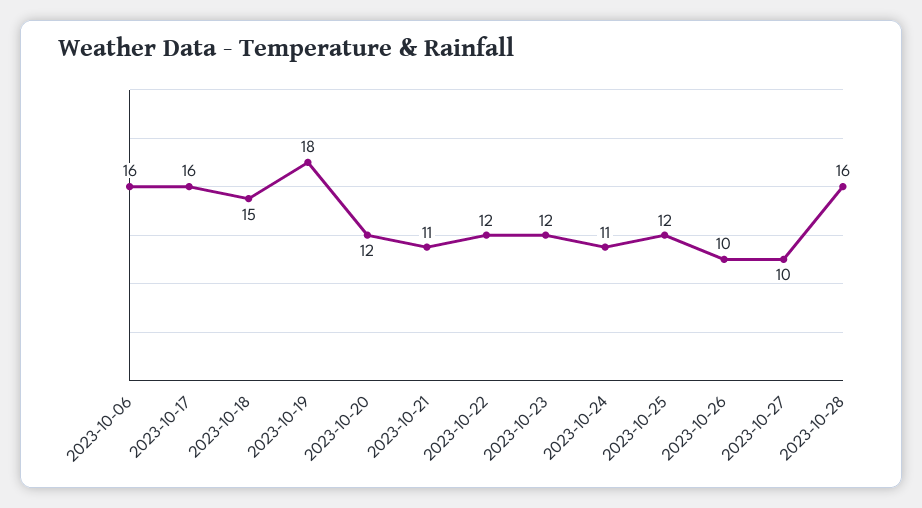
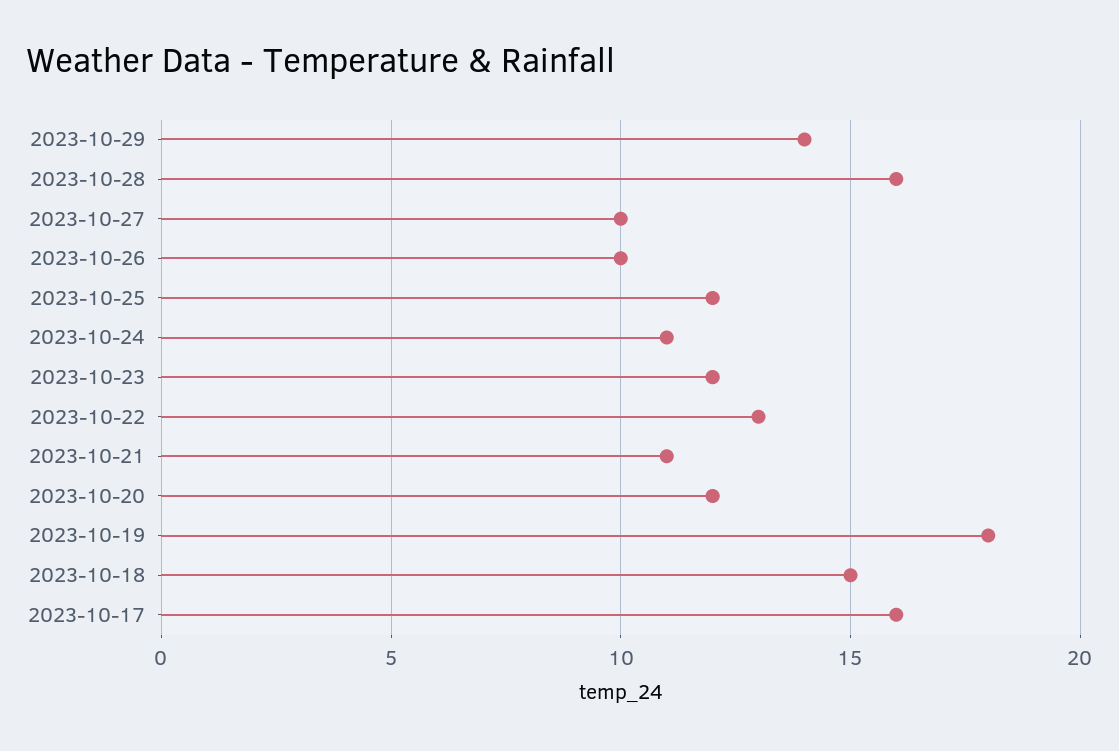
2023-10-06: 16 -> none
2023-10-22: 12 -> 13
2023-10-29: none -> 14

